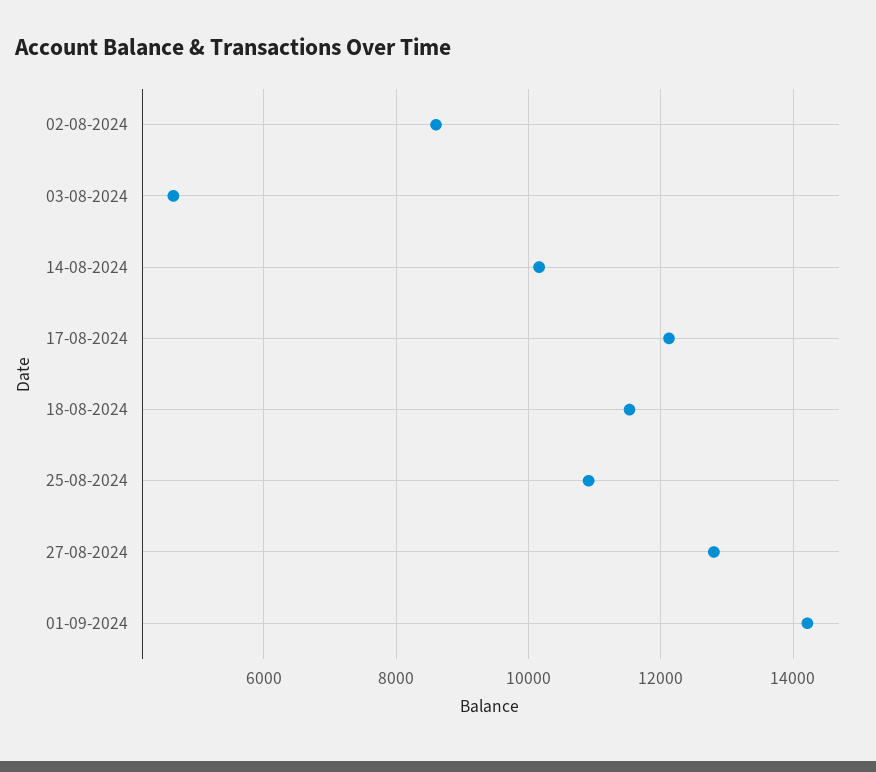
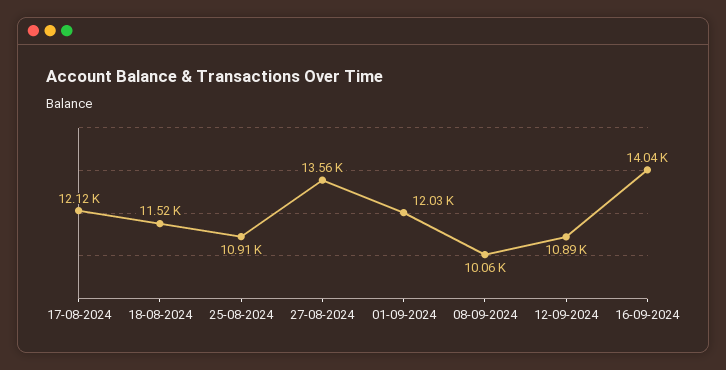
02-08-2024: 8600 -> none
03-08-2024: 4600 -> none
14-08-2024: 10200 -> none
27-08-2024: 12800 -> 13560
01-09-2024: 14200 -> 12030
08-09-2024: none -> 10060
12-09-2024: none -> 10890
16-09-2024: none -> 14040

